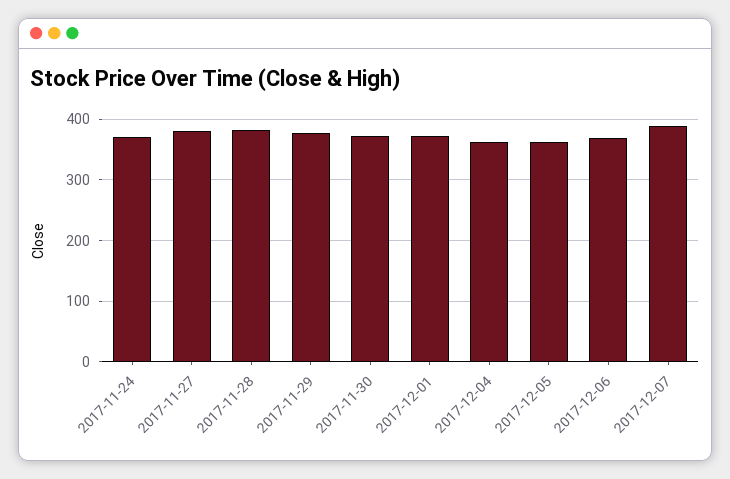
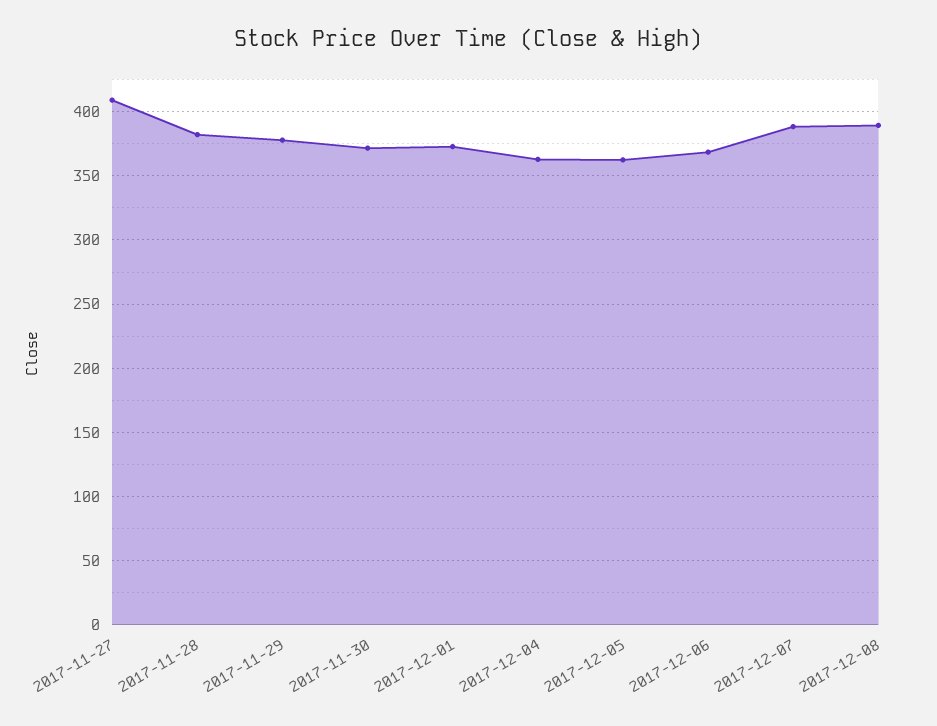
2017-11-24: 370 -> none
2017-11-27: 380 -> 410
2017-12-08: none -> 390

